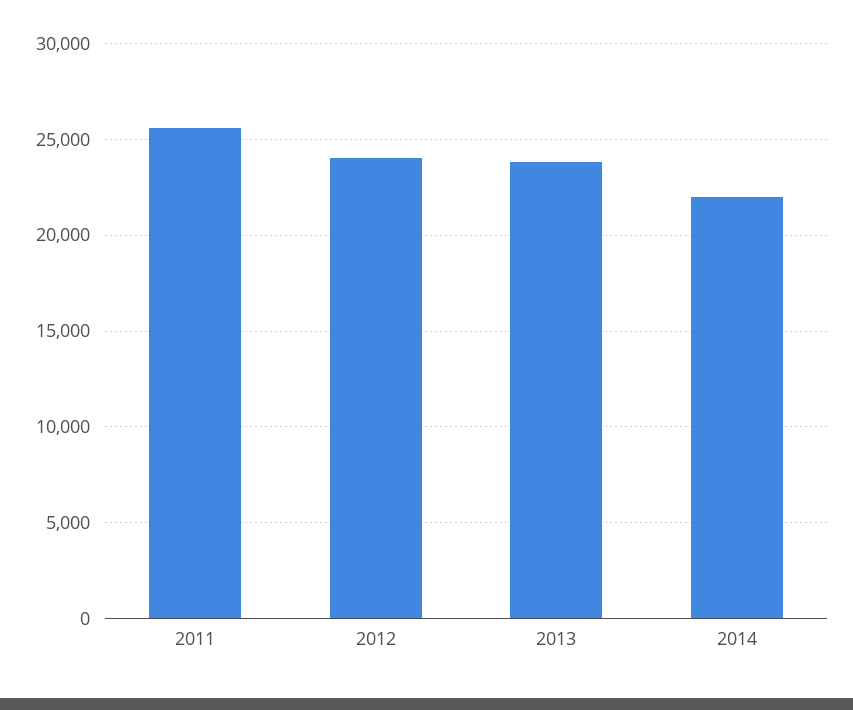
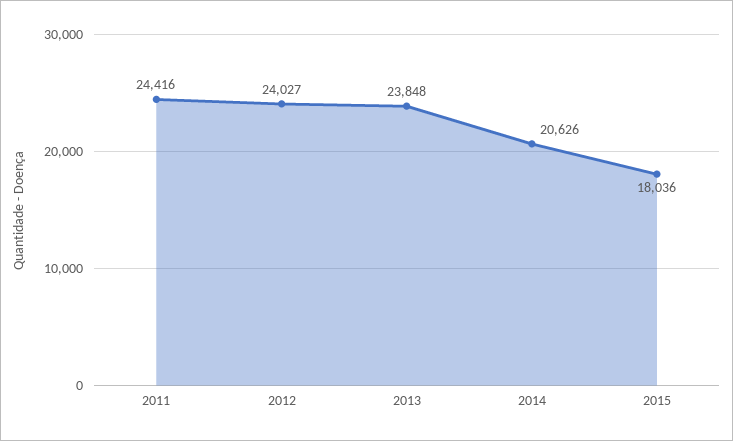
2011: 25500 -> 24416
2014: 22000 -> 20626
2015: none -> 18036

